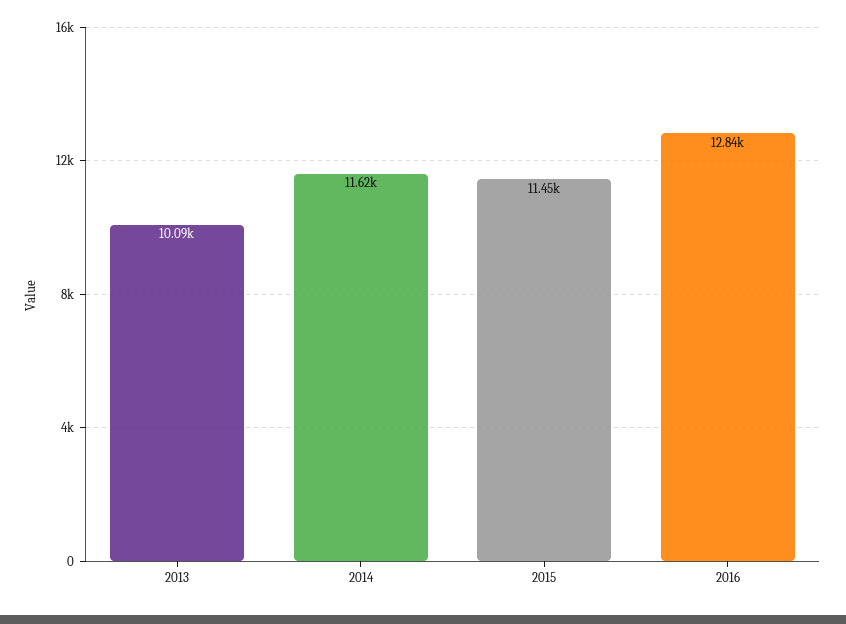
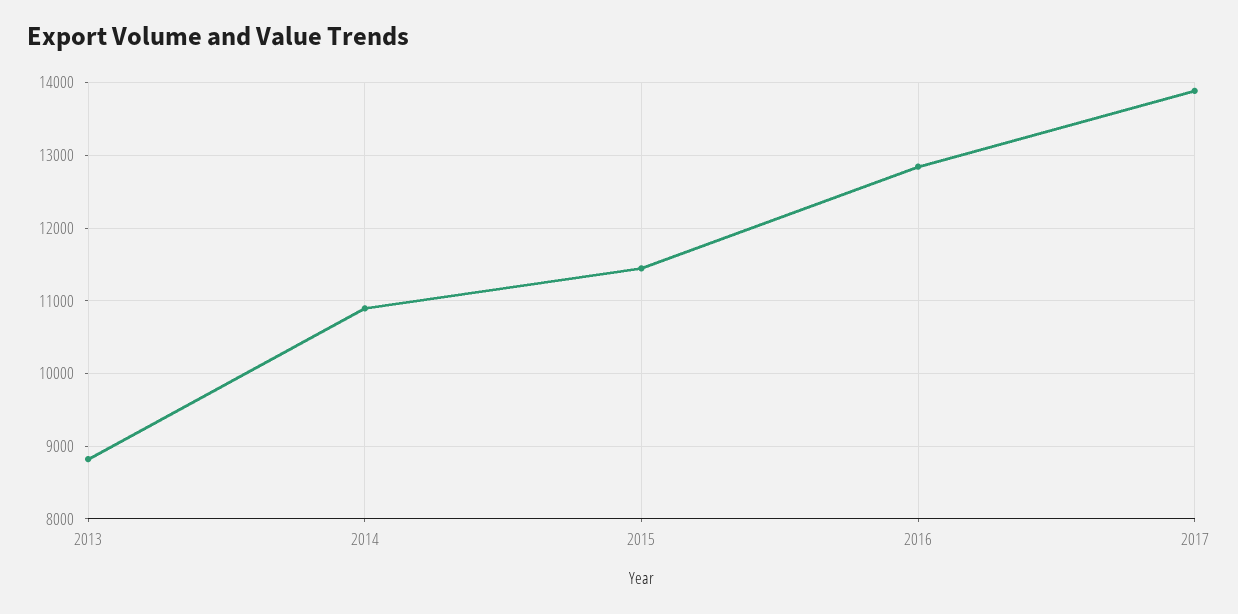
2013: 10090 -> 8800
2014: 11620 -> 10900
2017: none -> 13900

